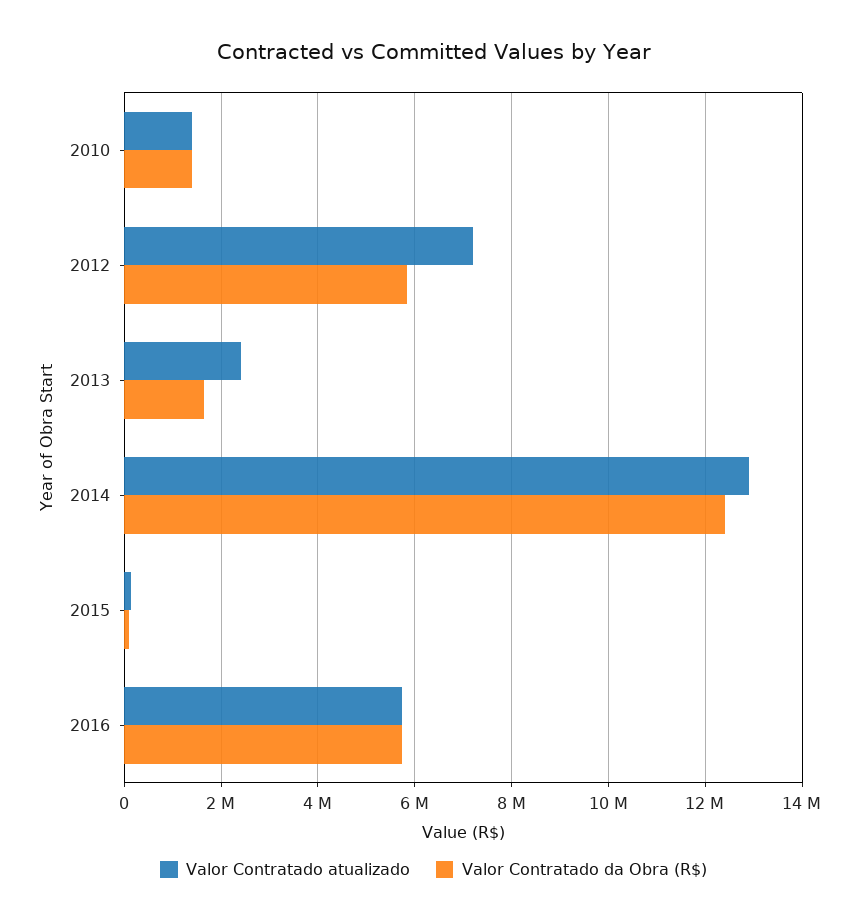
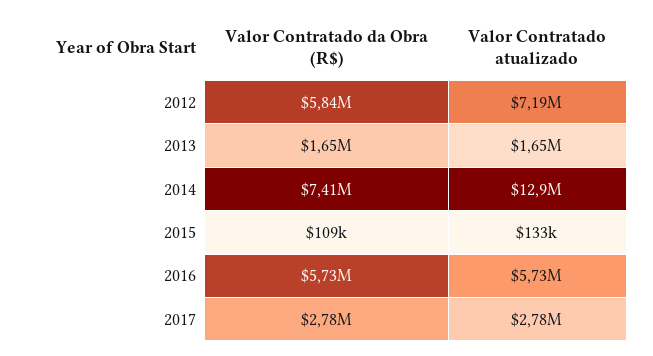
Valor Contratado atualizado, 2010: 1400000 -> none
Valor Contratado da Obra (R$), 2010: 1400000 -> none
Valor Contratado atualizado, 2013: 2400000 -> 1650000
Valor Contratado da Obra (R$), 2014: 12400000 -> 7410000
Valor Contratado da Obra (R$), 2017: none -> 2780000
Valor Contratado atualizado, 2017: none -> 2780000

